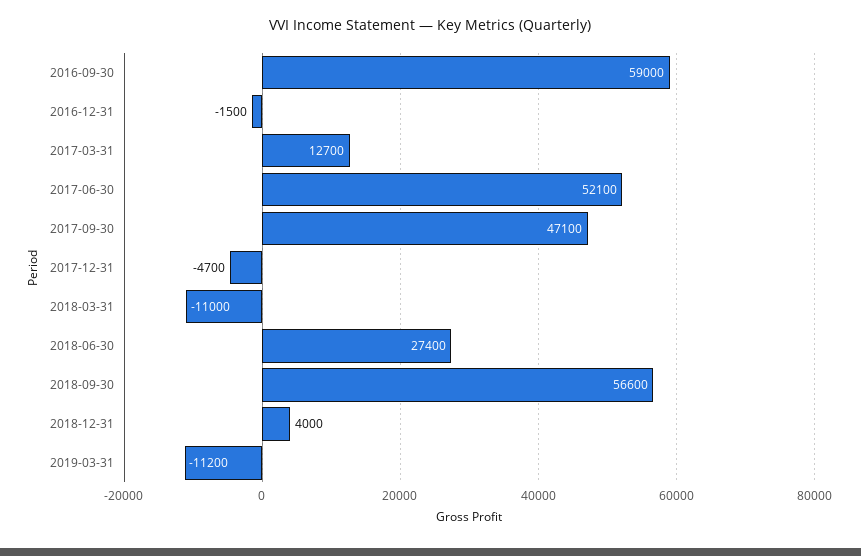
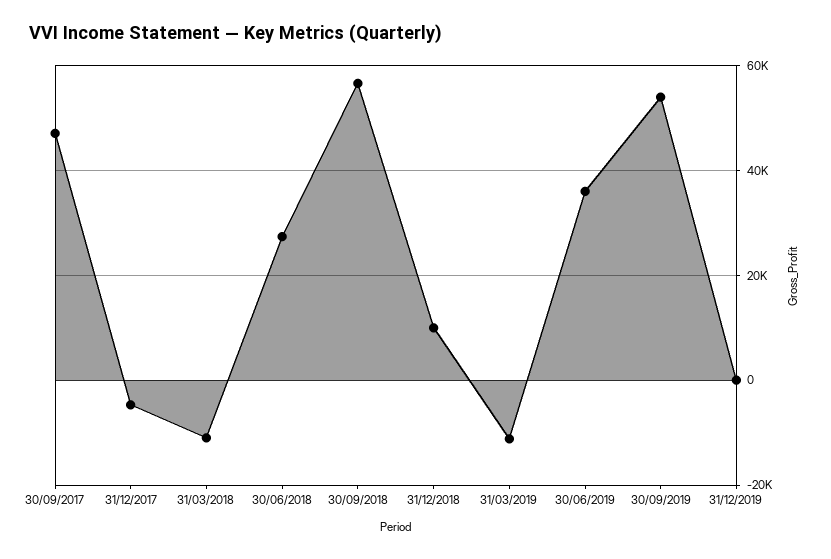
2016-09-30: 59000 -> none
2016-12-31: -1500 -> none
2017-03-31: 12700 -> none
2017-06-30: 52100 -> none
2018-12-31: 4000 -> 10000
30/06/2019: none -> 36000
30/09/2019: none -> 54000
31/12/2019: none -> 0

